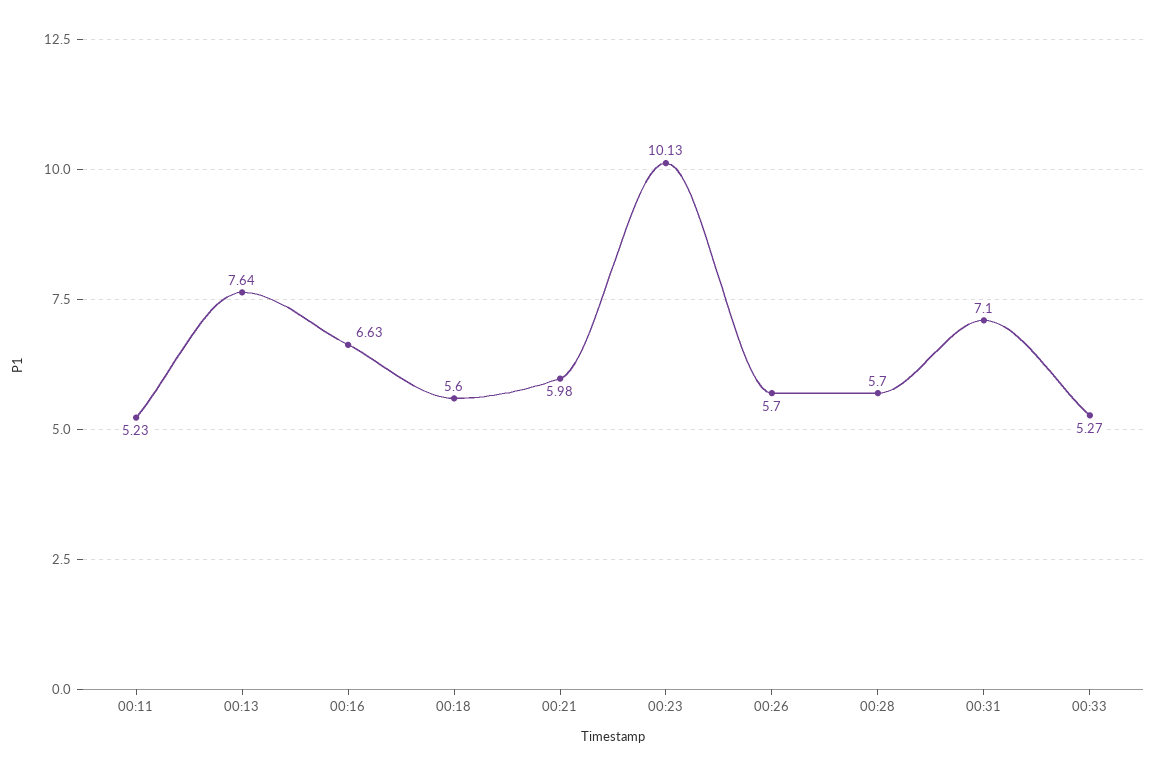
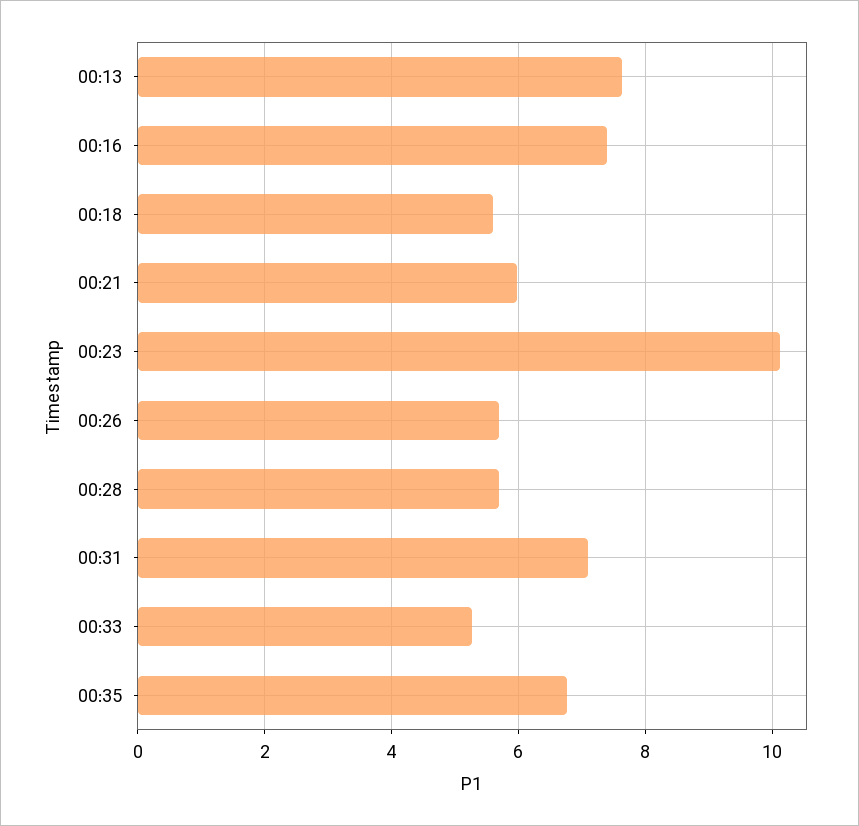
00:11: 5.23 -> none
00:16: 6.63 -> 7.4
00:35: none -> 6.8

